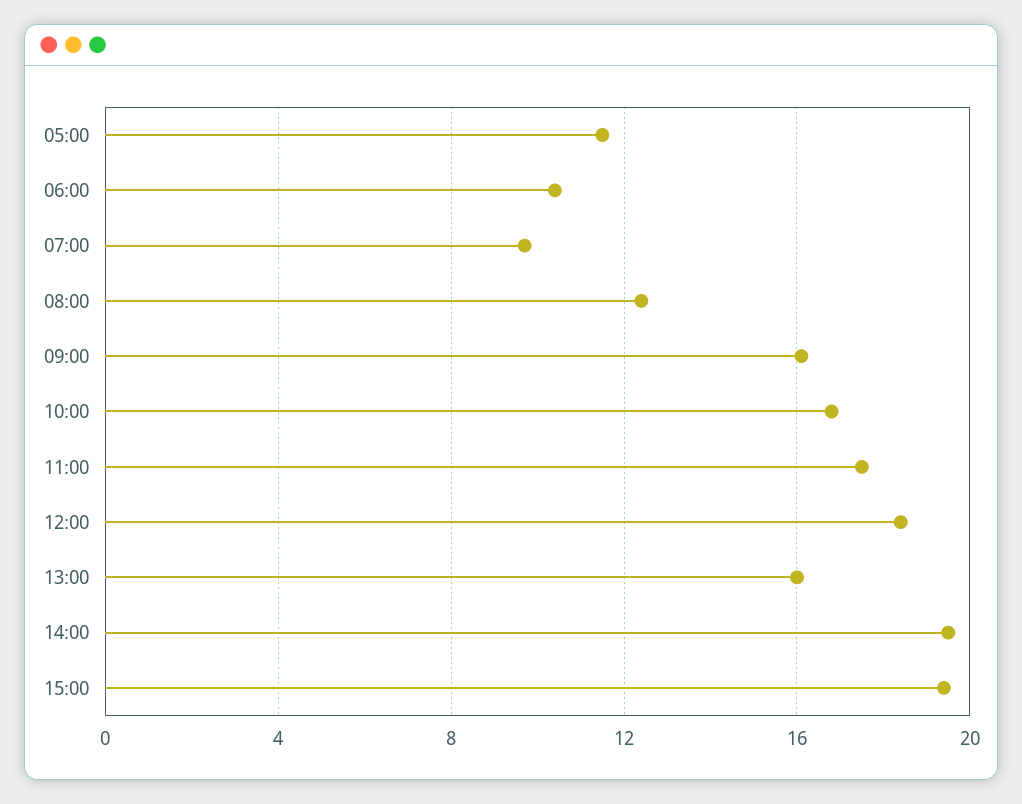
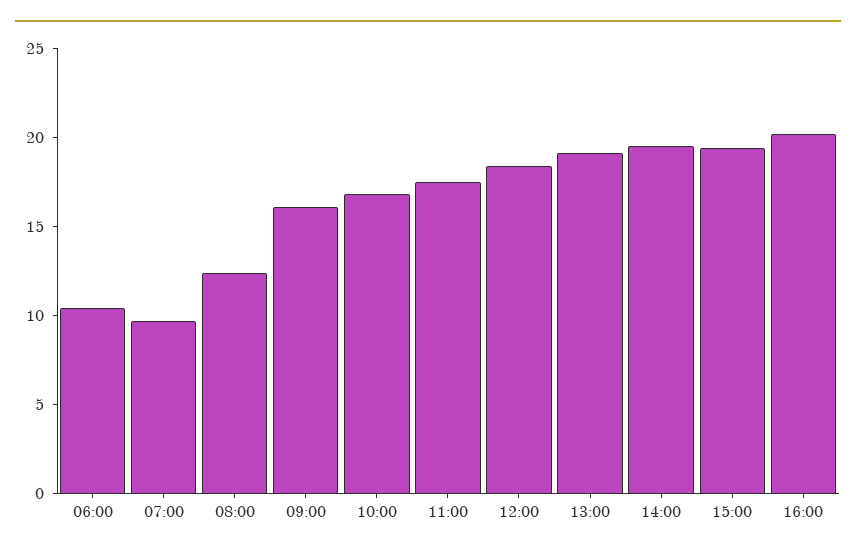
05:00: 11.5 -> none
13:00: 16 -> 19
16:00: none -> 20

